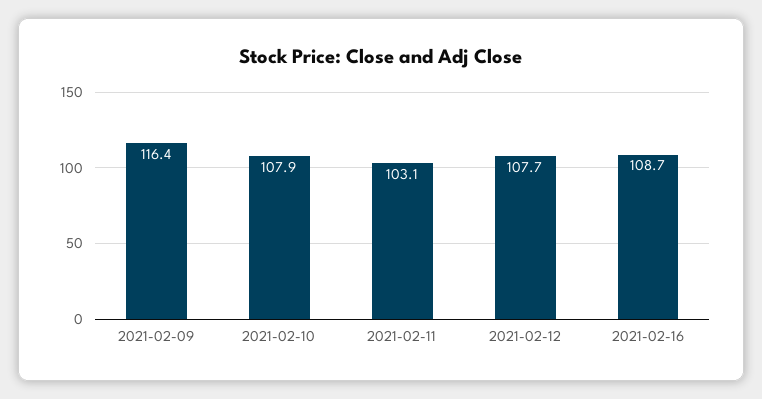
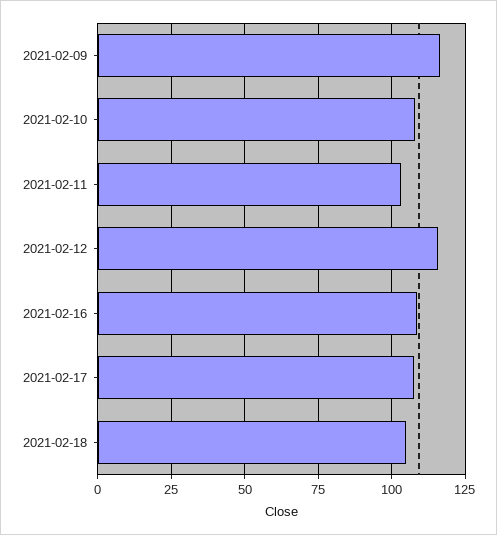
2021-02-12: 107.7 -> 115
2021-02-17: none -> 107.5
2021-02-18: none -> 105

